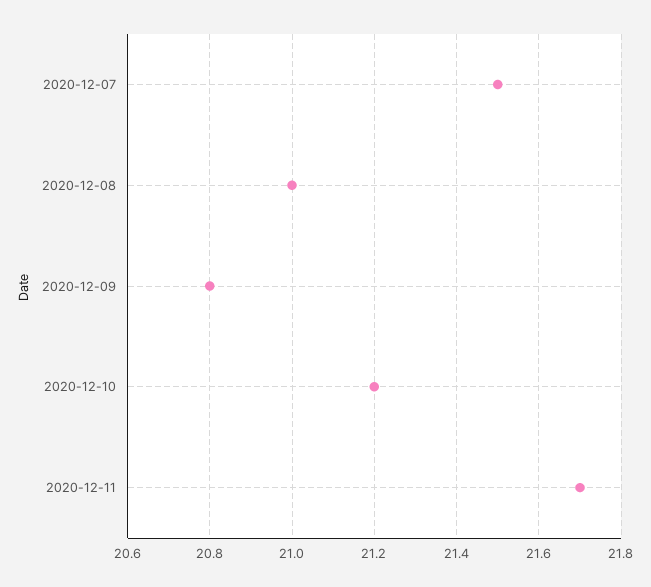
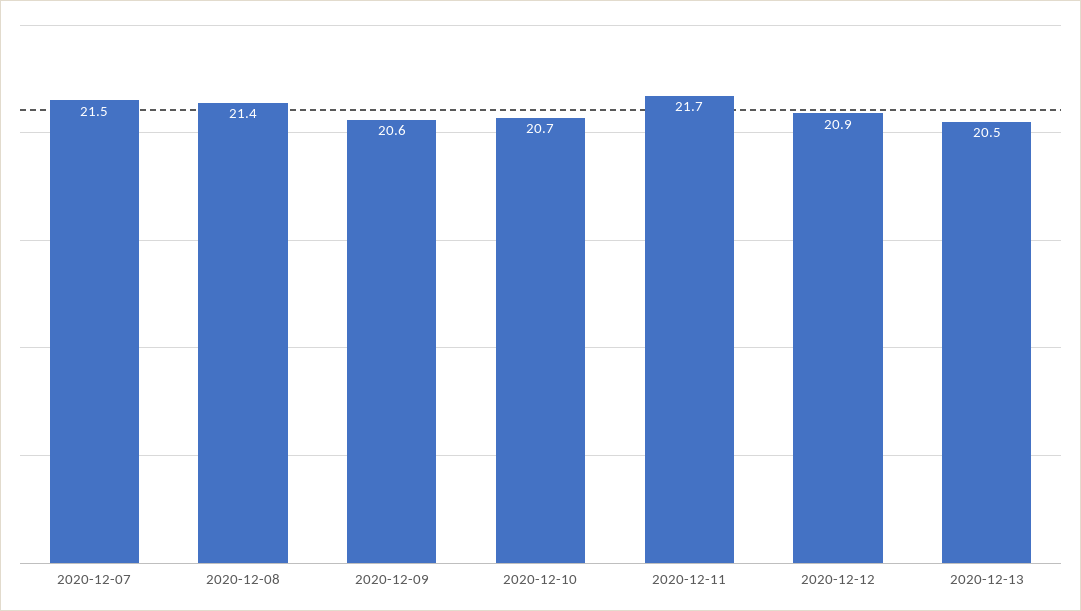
2020-12-08: 21 -> 21.4
2020-12-09: 20.8 -> 20.6
2020-12-10: 21.2 -> 20.7
2020-12-12: none -> 20.9
2020-12-13: none -> 20.5

